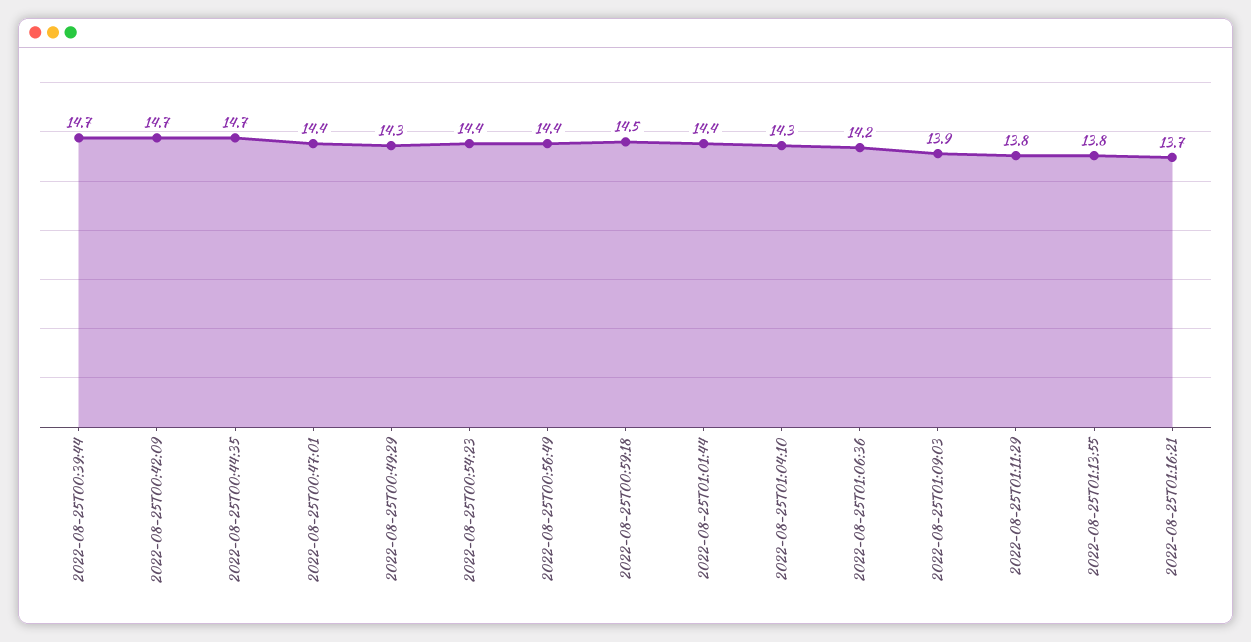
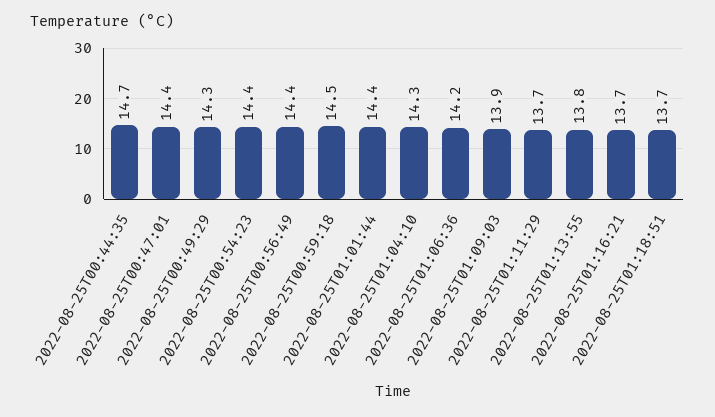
2022-08-25T00:39:44: 14.7 -> none
2022-08-25T00:42:09: 14.7 -> none
2022-08-25T01:11:29: 13.8 -> 13.7
2022-08-25T01:18:51: none -> 13.7

